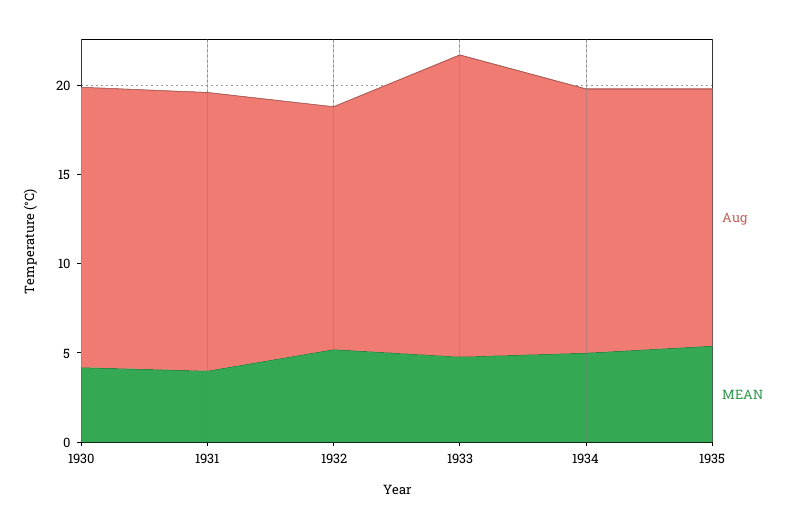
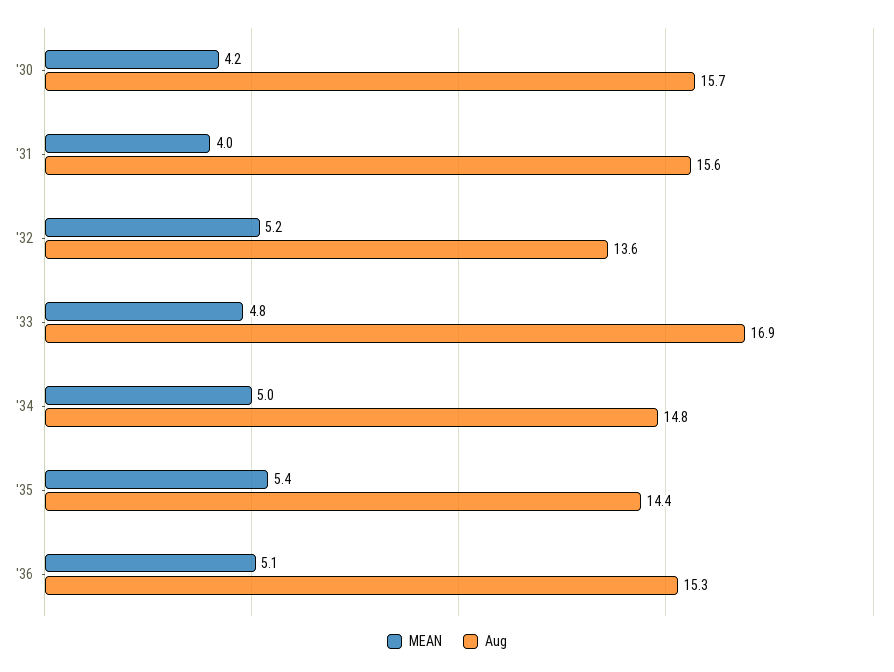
MEAN, '36: none -> 5.1
Aug, '36: none -> 15.3

